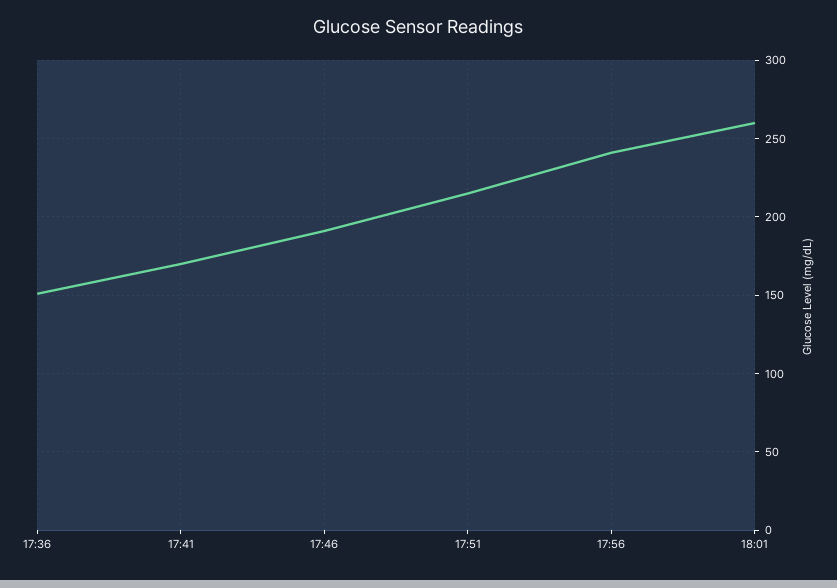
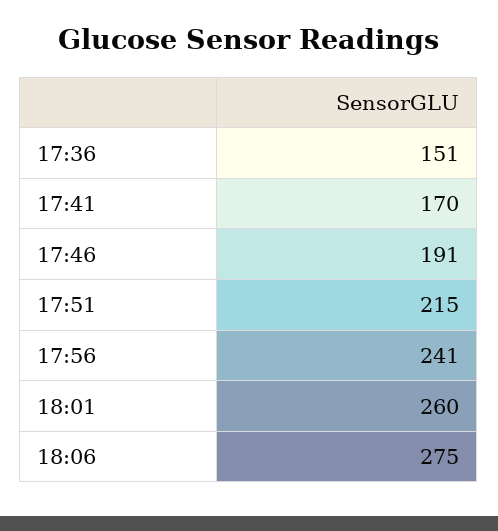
18:06: none -> 275

